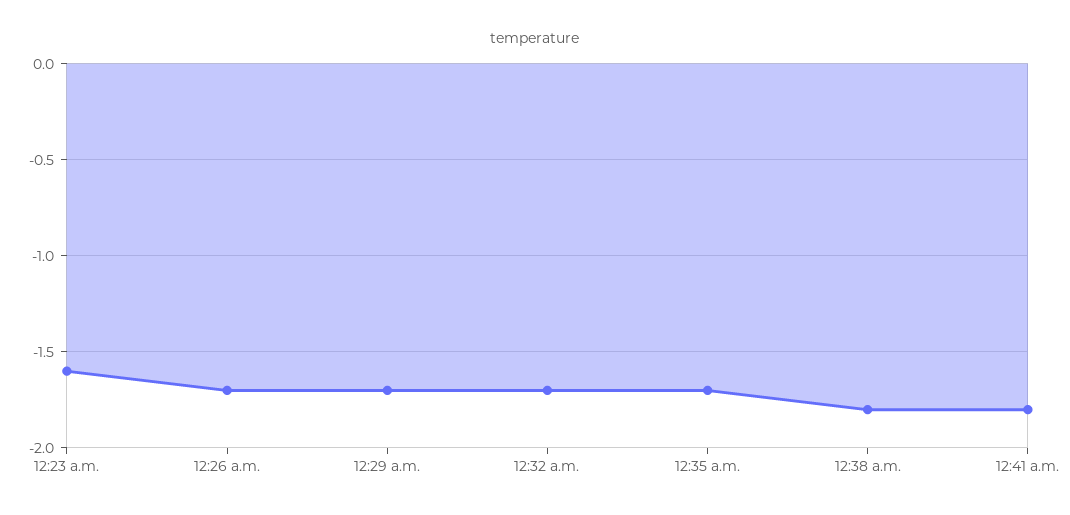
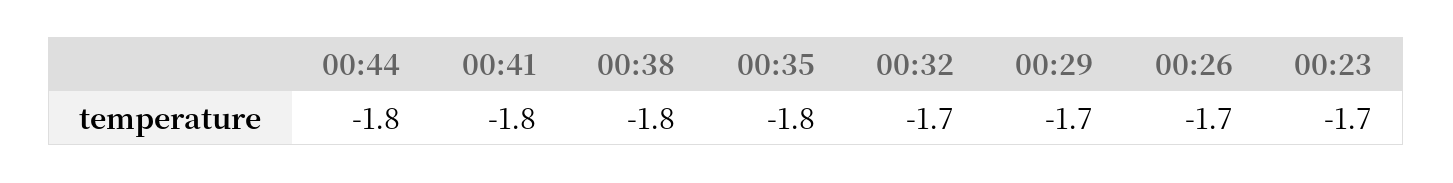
12:23 a.m.: -1.6 -> -1.7
12:35 a.m.: -1.7 -> -1.8
00:44: none -> -1.8

